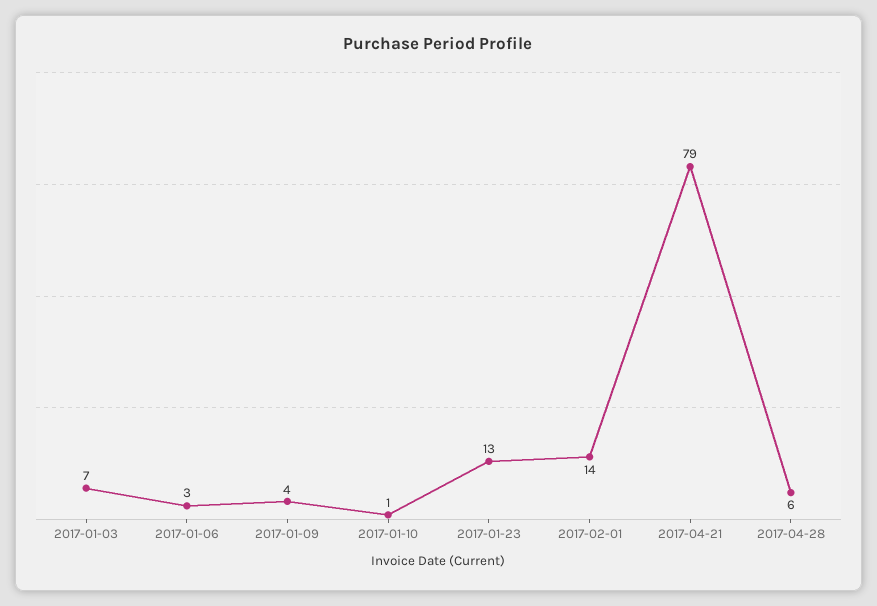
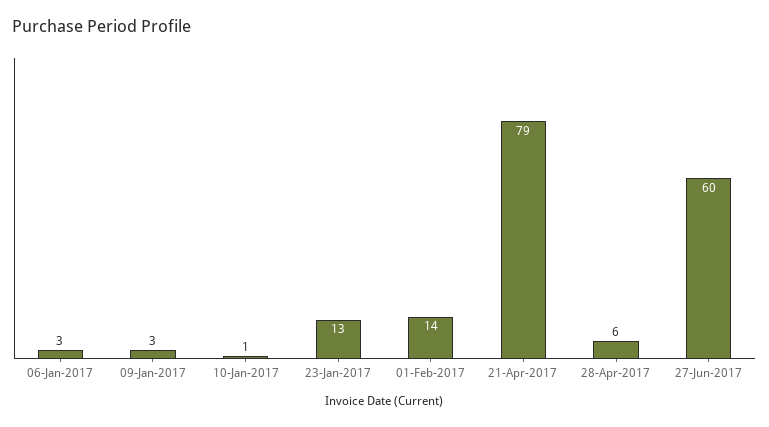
2017-01-03: 7 -> none
2017-01-09: 4 -> 3
27-Jun-2017: none -> 60

